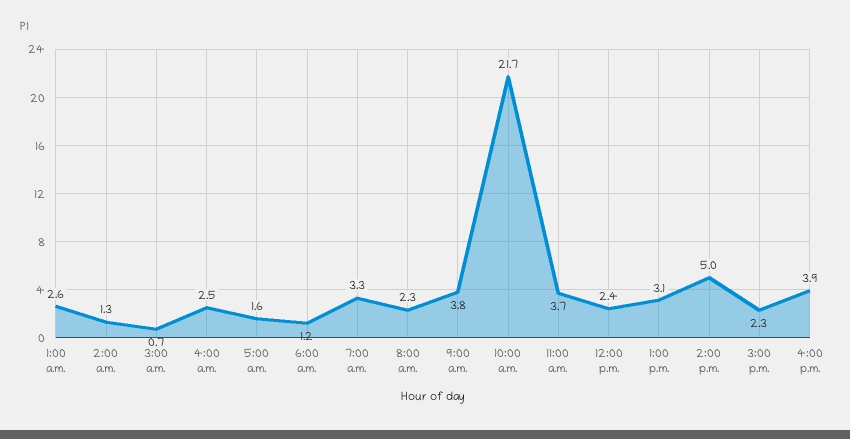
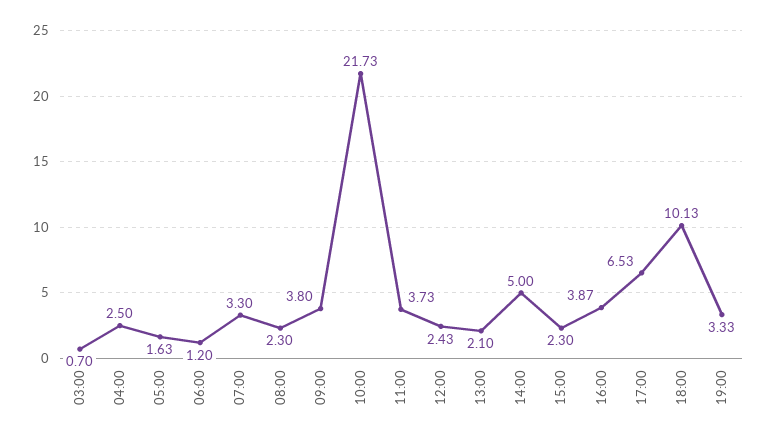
1:00 a.m.: 2.6 -> none
2:00 a.m.: 1.3 -> none
1:00 p.m.: 3.1 -> 2.1
17:00: none -> 6.53
18:00: none -> 10.13
19:00: none -> 3.33

